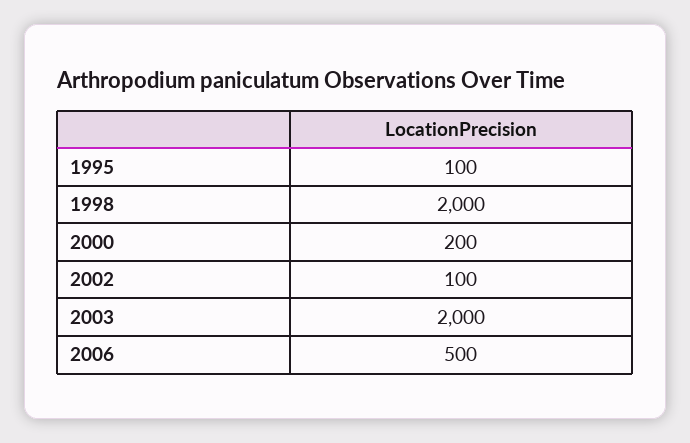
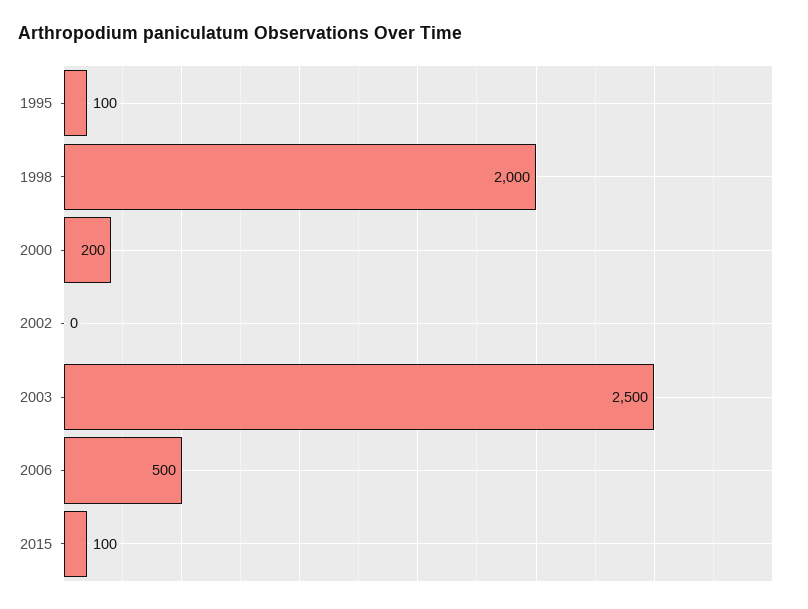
2002: 100 -> 0
2003: 2000 -> 2500
2015: none -> 100

